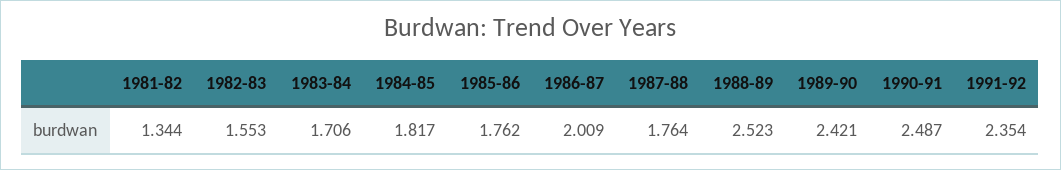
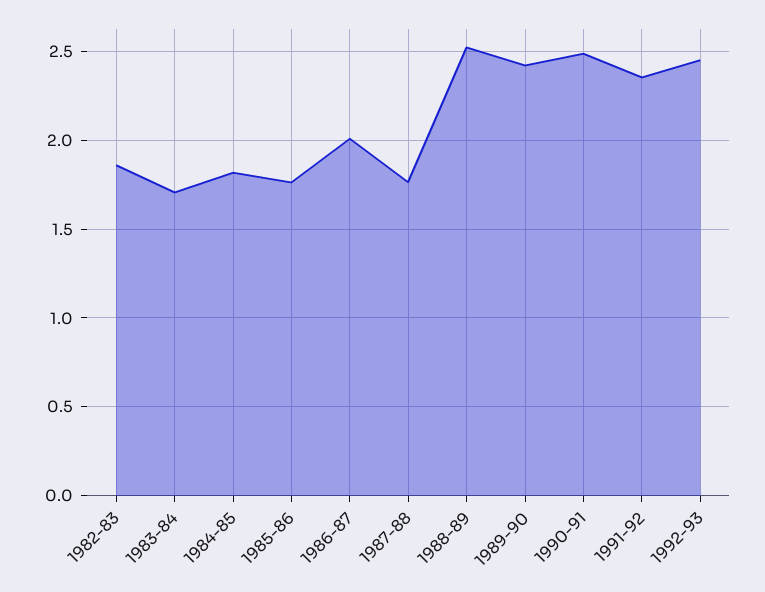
1981-82: 1.344 -> none
1982-83: 1.553 -> 1.85
1992-93: none -> 2.45

